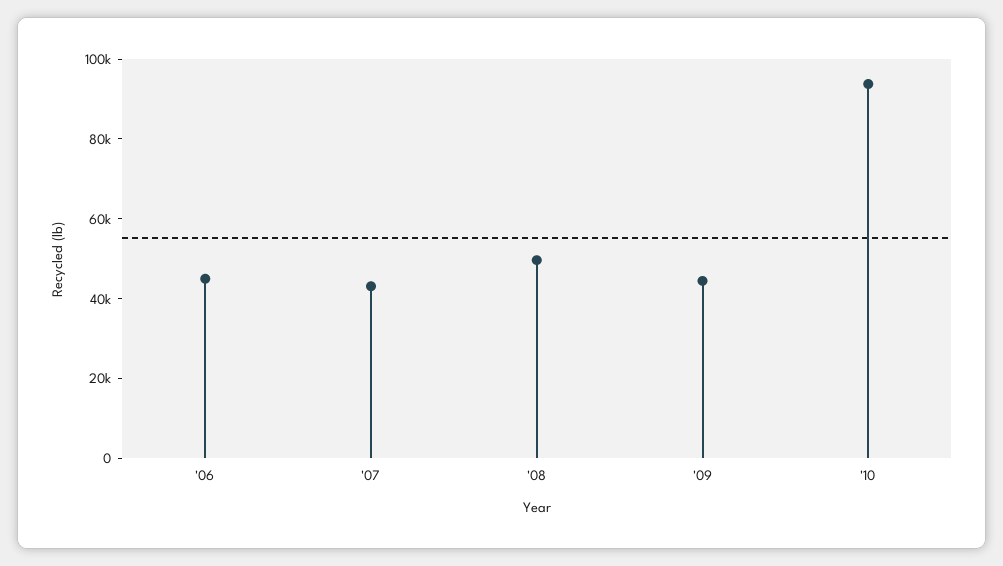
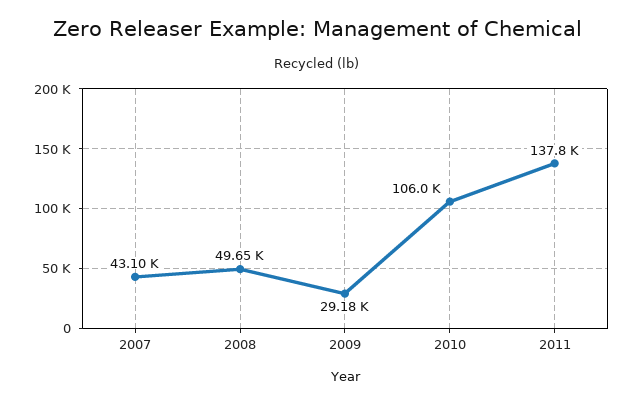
'06: 45000 -> none
'09: 45000 -> 29180
'10: 95000 -> 106000
2011: none -> 137800

